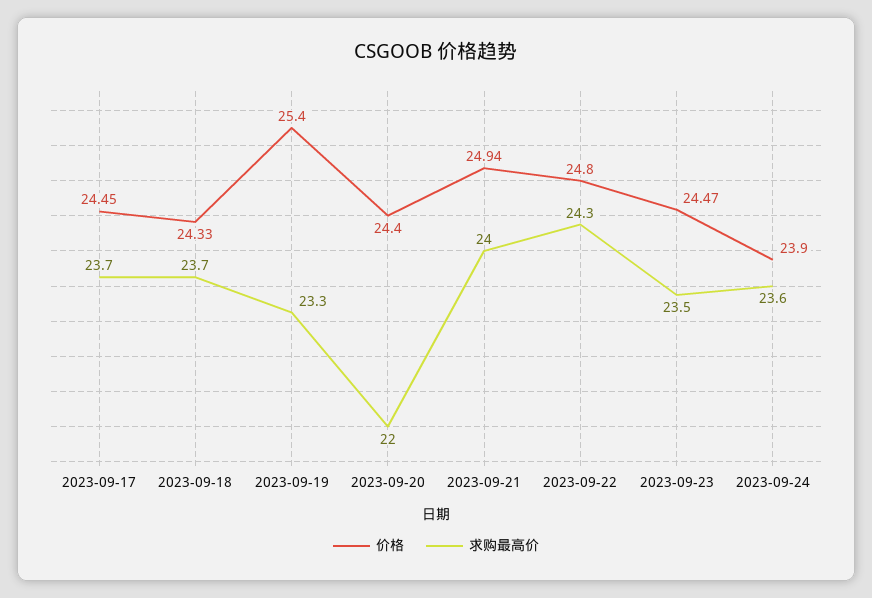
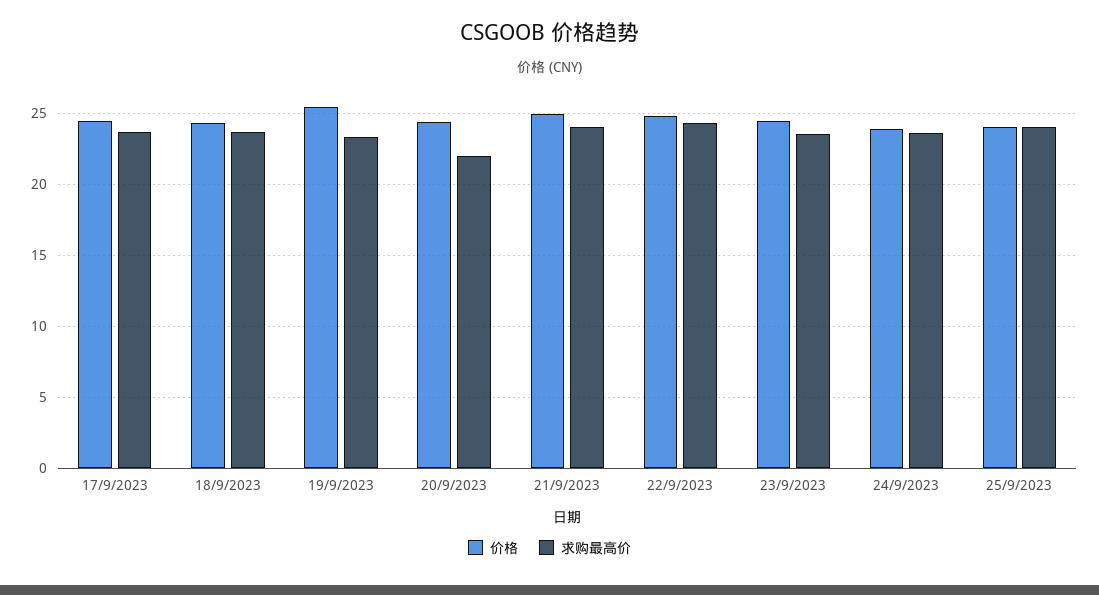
价格, 25/9/2023: none -> 24
求购最高价, 25/9/2023: none -> 24

